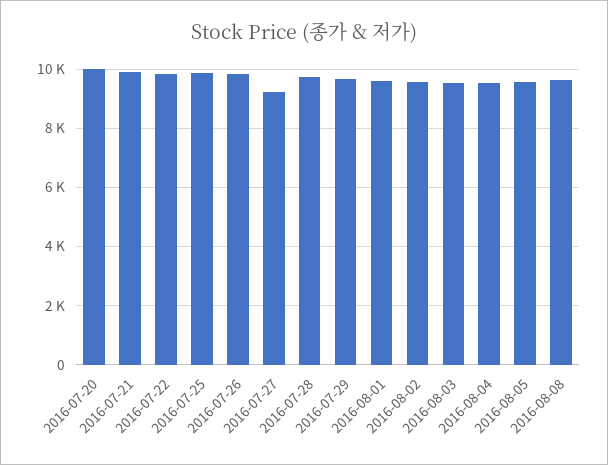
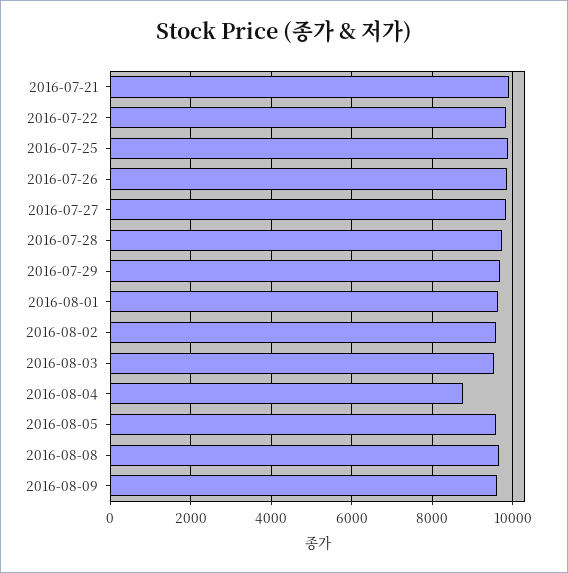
2016-07-20: 10000 -> none
2016-07-27: 9250 -> 9800
2016-08-04: 9500 -> 8800
2016-08-09: none -> 9600

